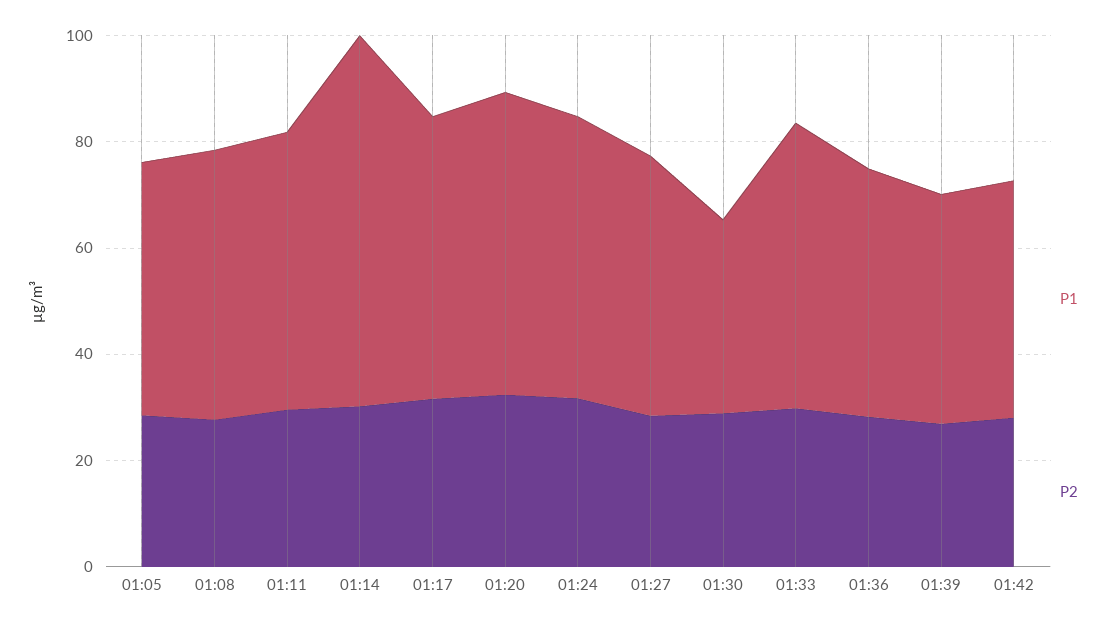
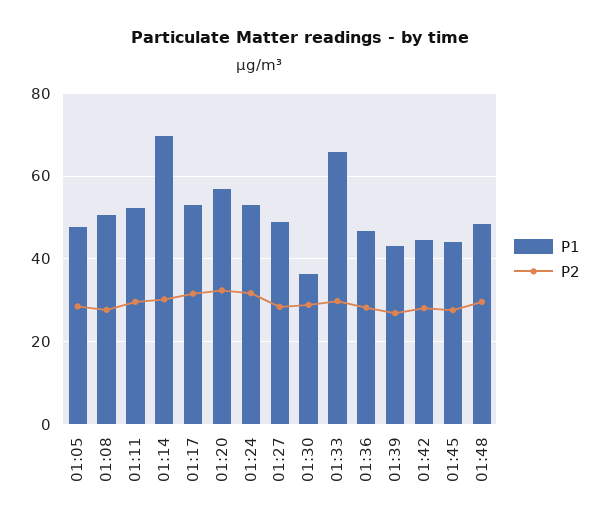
P1, 01:33: 55 -> 66
P1, 01:45: none -> 44
P2, 01:45: none -> 28
P1, 01:48: none -> 48
P2, 01:48: none -> 30

